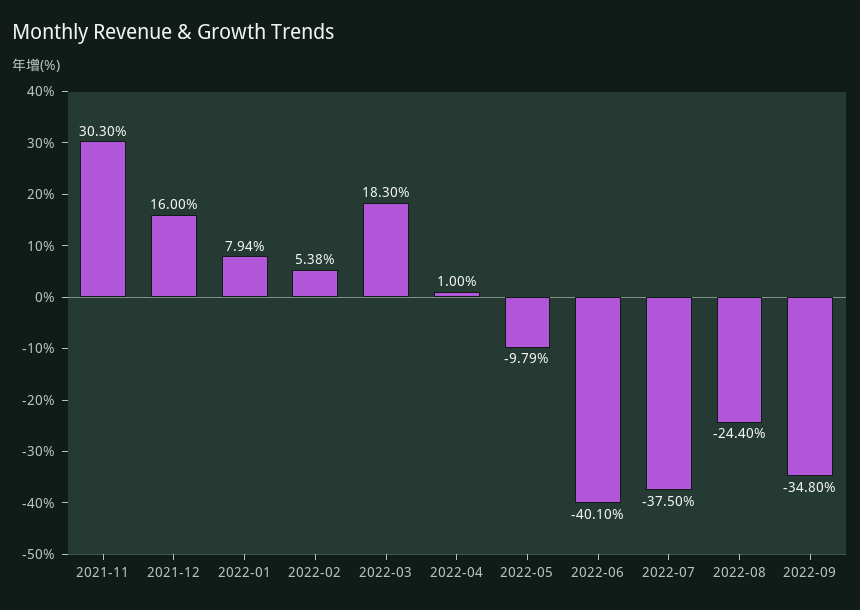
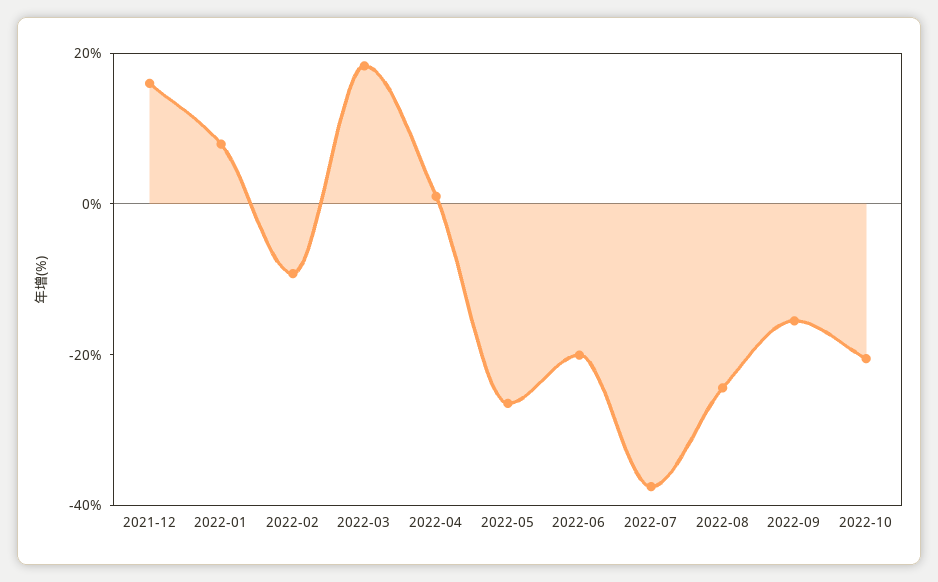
2021-11: 30.3 -> none
2022-02: 5.38 -> -10
2022-05: -9.79 -> -25
2022-06: -40.1 -> -20
2022-09: -34.8 -> -15
2022-10: none -> -20

